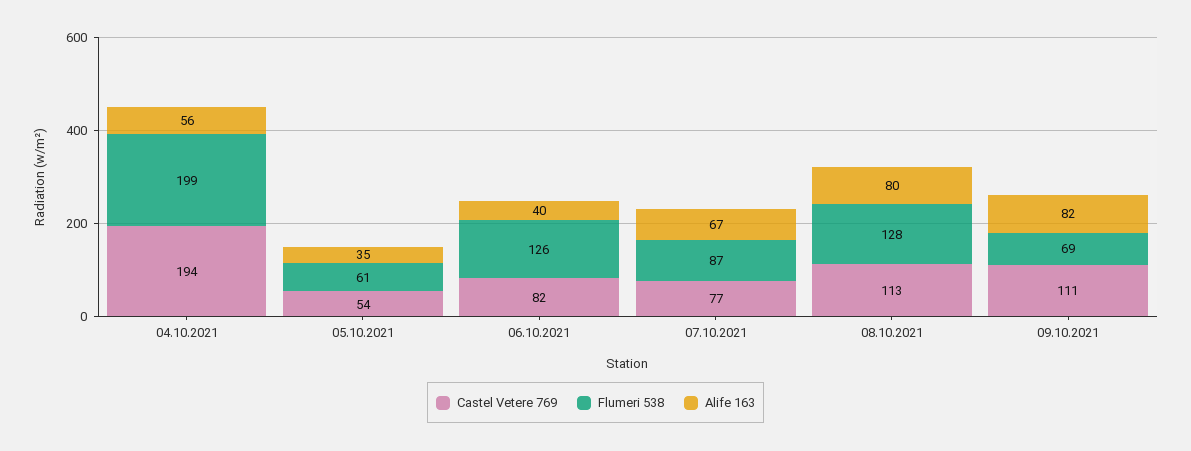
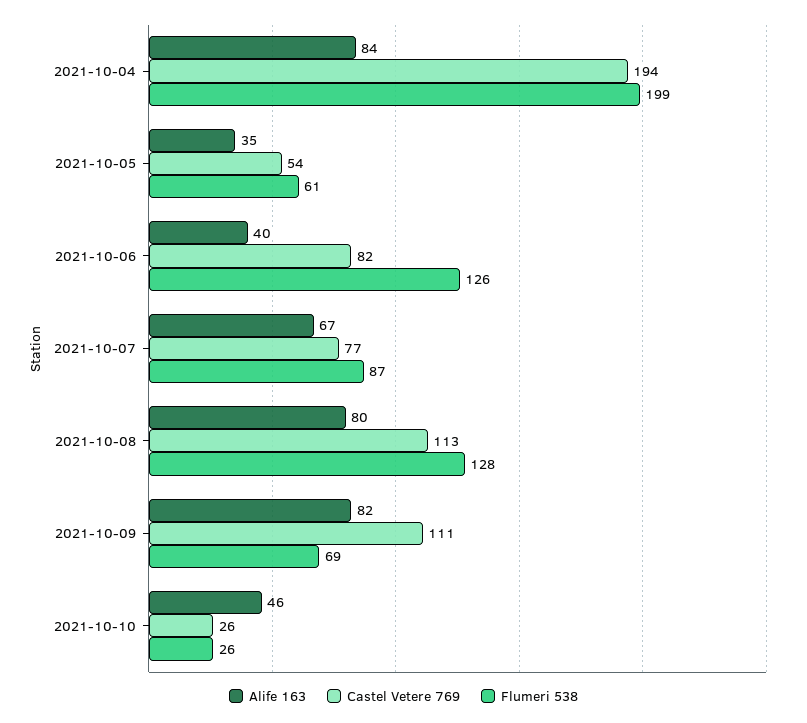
Alife 163, 04.10.2021: 56 -> 84
Alife 163, 2021-10-10: none -> 46
Castel Vetere 769, 2021-10-10: none -> 26
Flumeri 538, 2021-10-10: none -> 26

